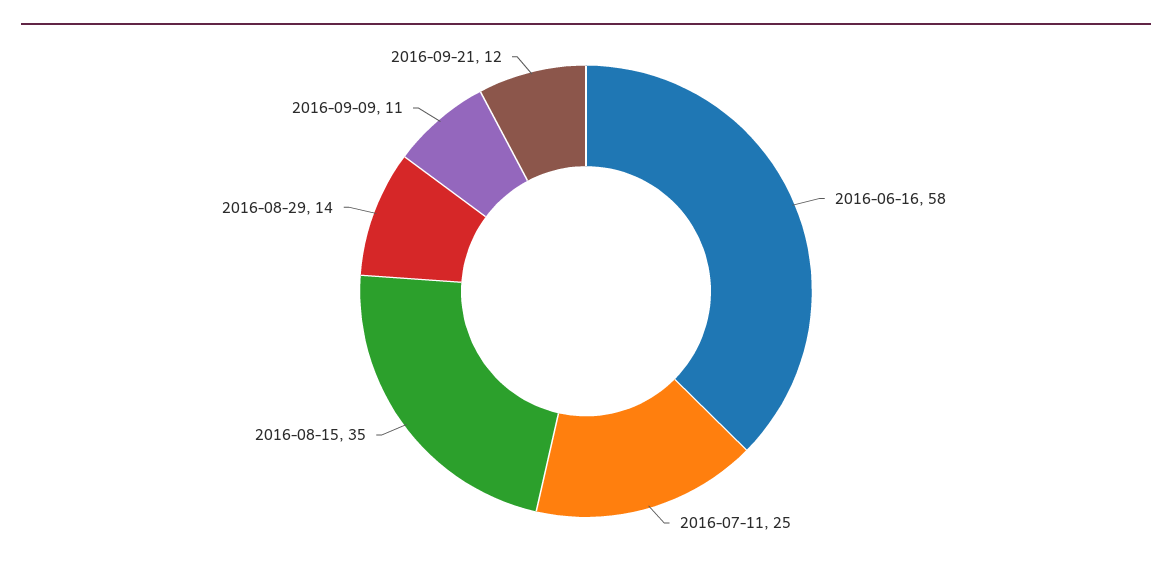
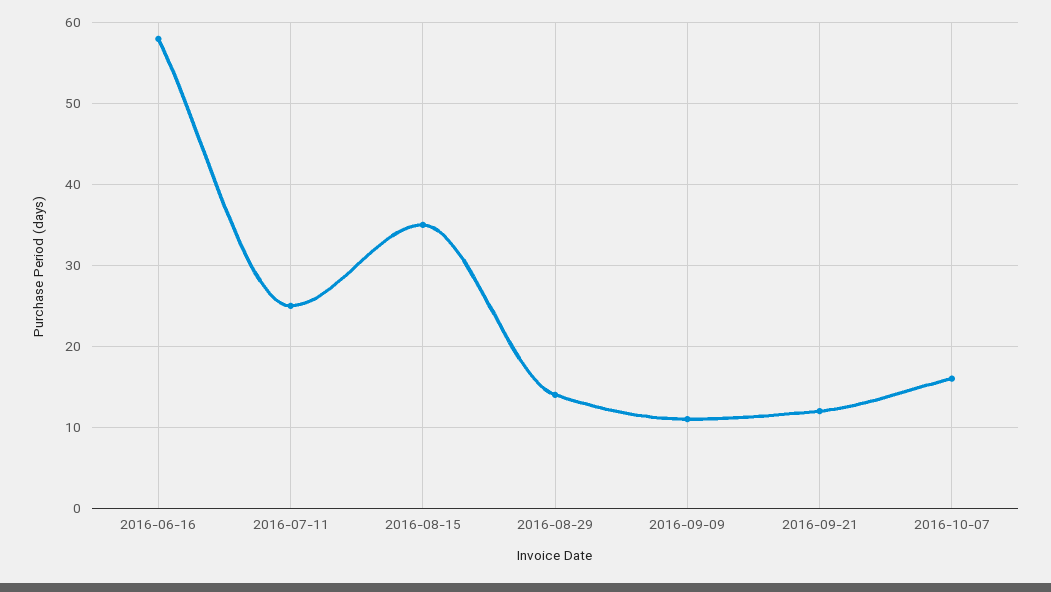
2016-10-07: none -> 16

